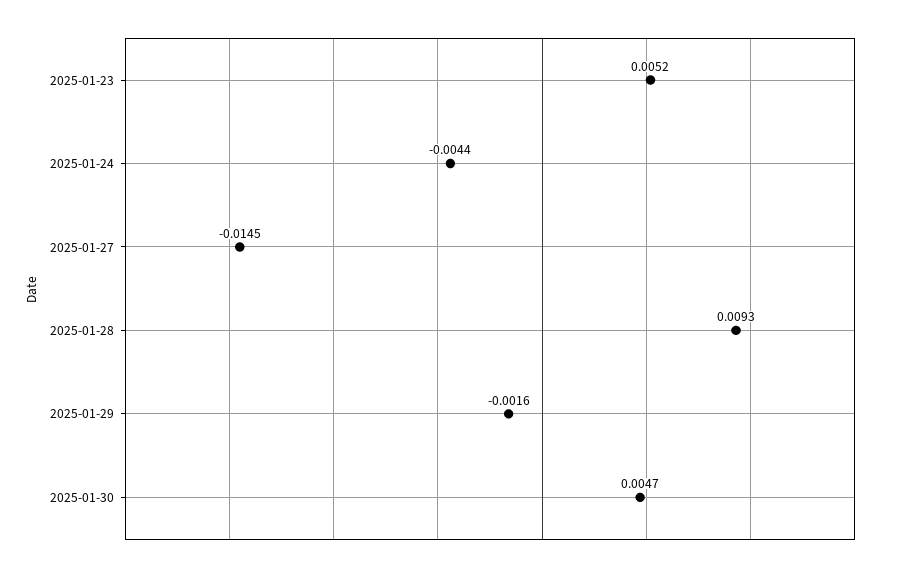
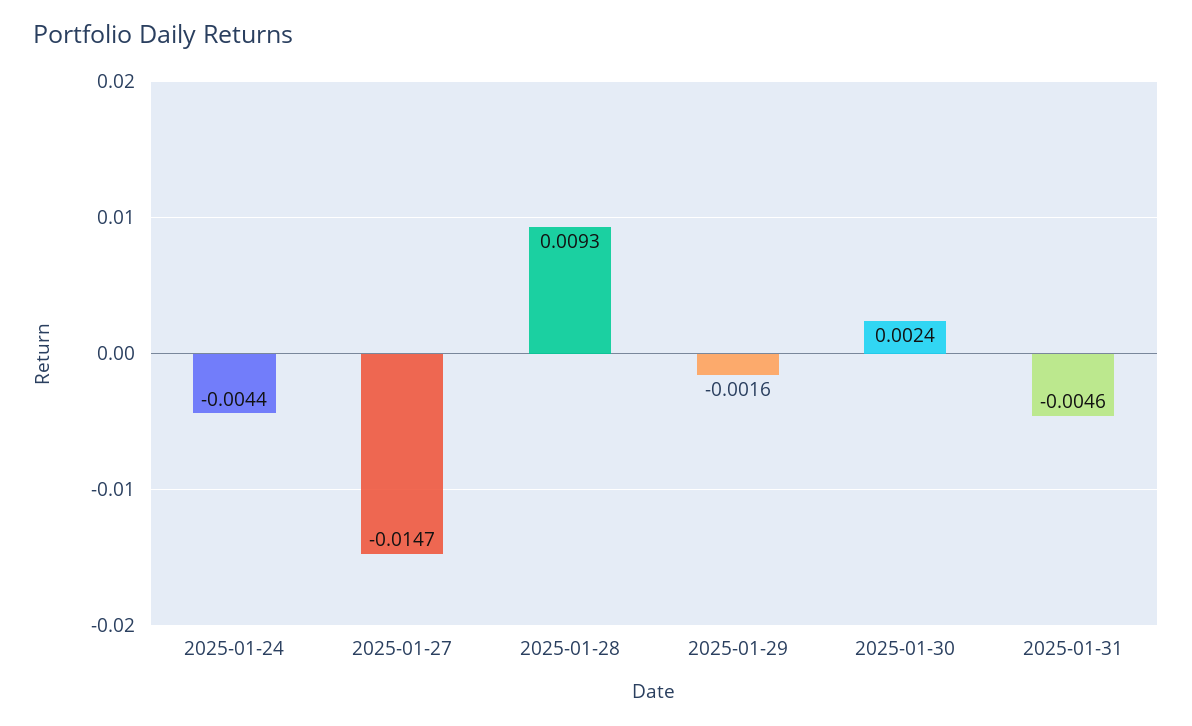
2025-01-23: 0.0052 -> none
2025-01-27: -0.0145 -> -0.0147
2025-01-30: 0.0047 -> 0.0024
2025-01-31: none -> -0.0046

